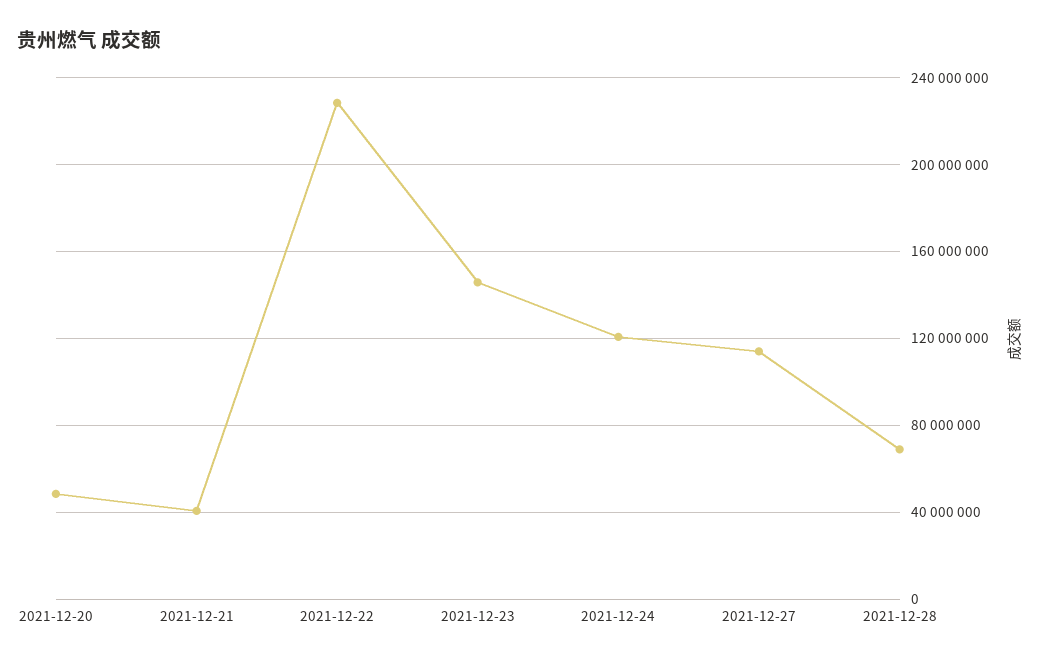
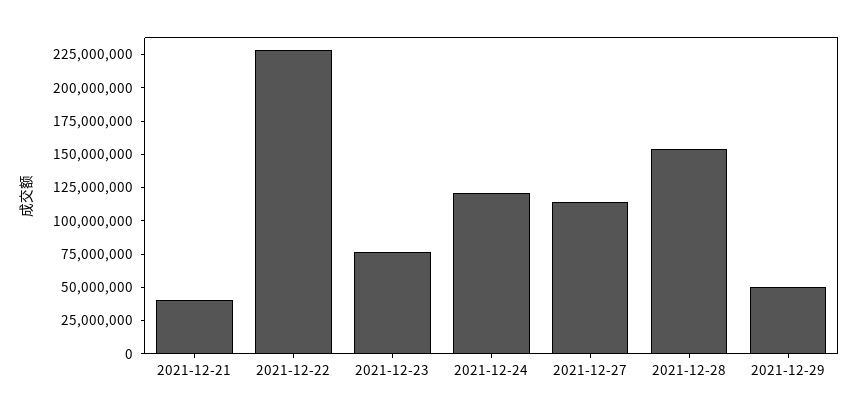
2021-12-20: 50000000 -> none
2021-12-23: 145000000 -> 75000000
2021-12-28: 70000000 -> 150000000
2021-12-29: none -> 50000000

